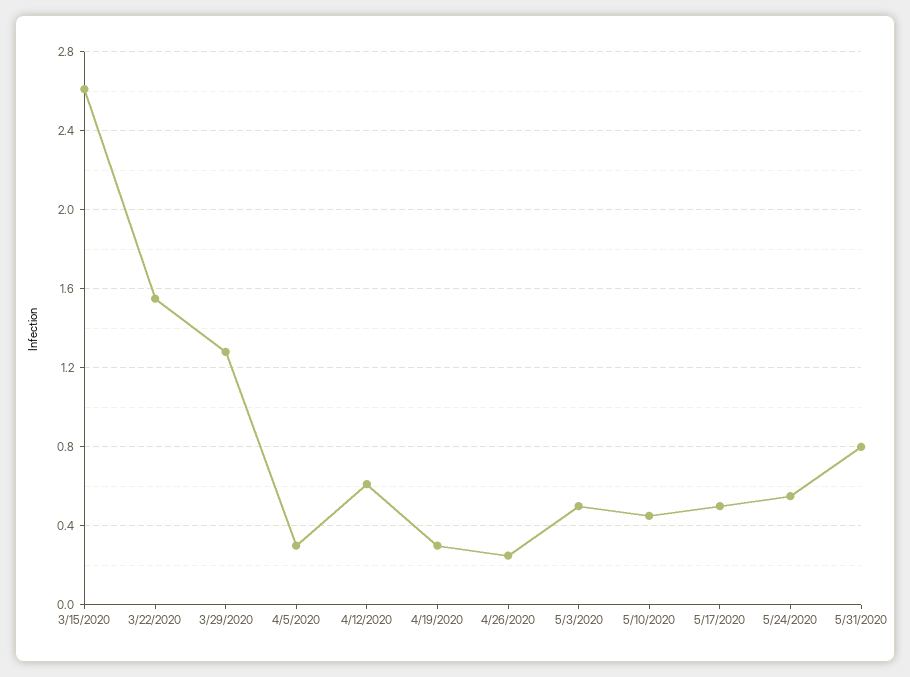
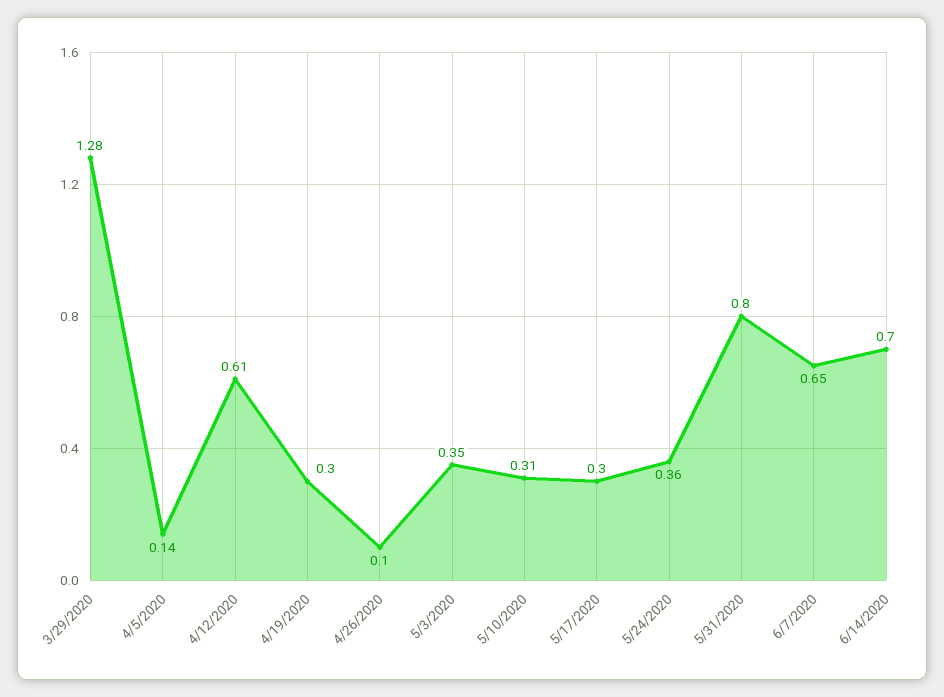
3/15/2020: 2.6 -> none
3/22/2020: 1.55 -> none
4/5/2020: 0.3 -> 0.14
4/26/2020: 0.25 -> 0.1
5/3/2020: 0.5 -> 0.35
5/10/2020: 0.45 -> 0.31
5/17/2020: 0.5 -> 0.3
5/24/2020: 0.55 -> 0.36
6/7/2020: none -> 0.65
6/14/2020: none -> 0.7

